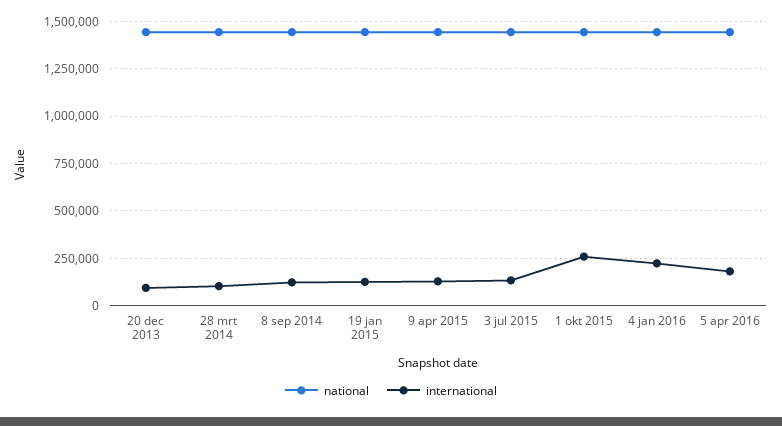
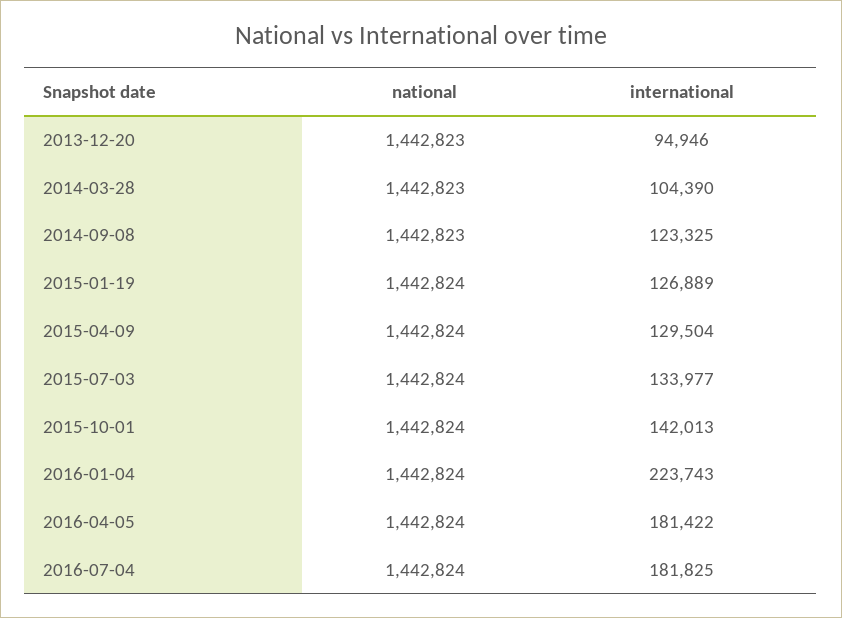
international, 1 okt 2015: 250000 -> 142013
national, 2016-07-04: none -> 1442824
international, 2016-07-04: none -> 181825

